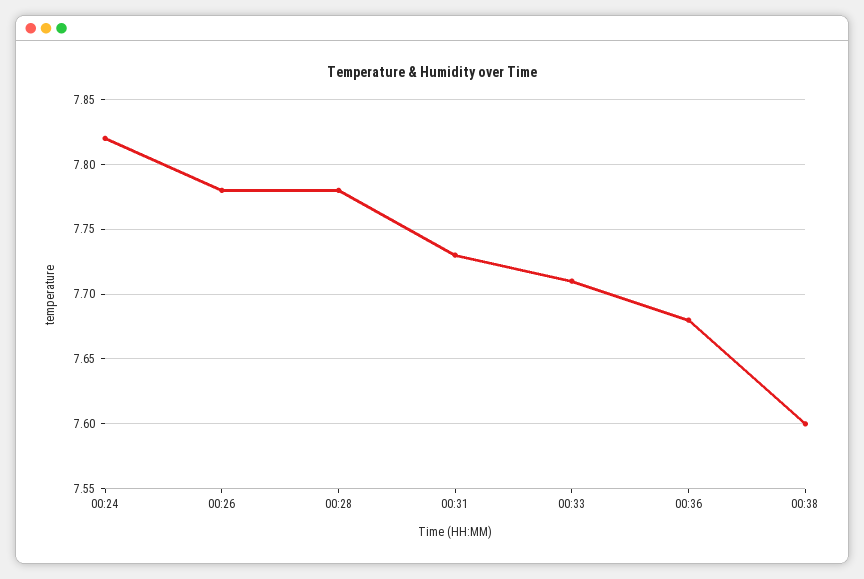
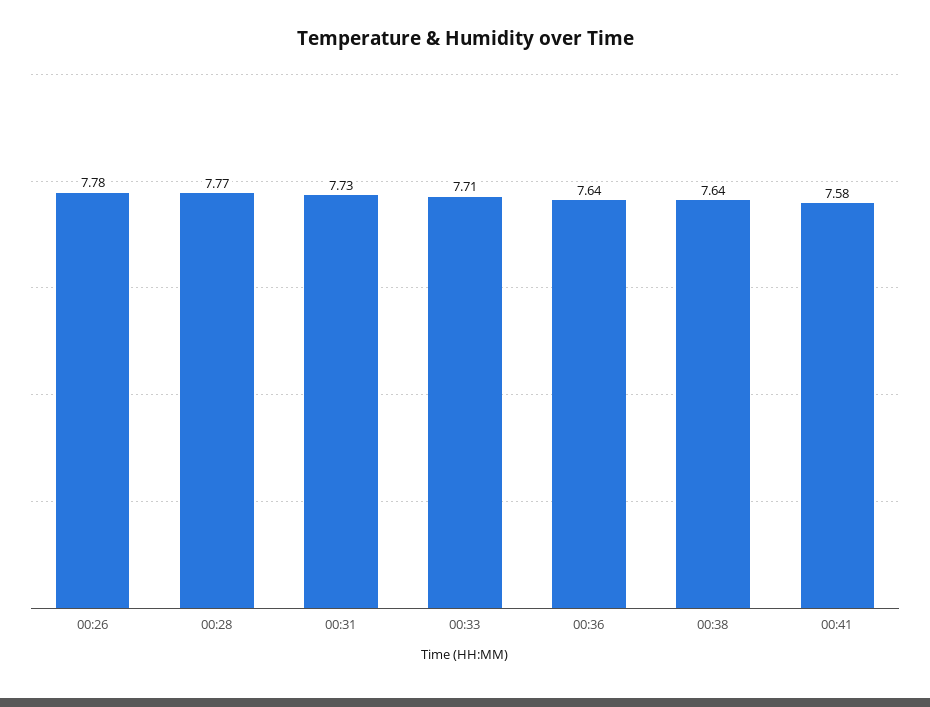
00:24: 7.82 -> none
00:28: 7.78 -> 7.77
00:36: 7.68 -> 7.64
00:38: 7.6 -> 7.64
00:41: none -> 7.58

